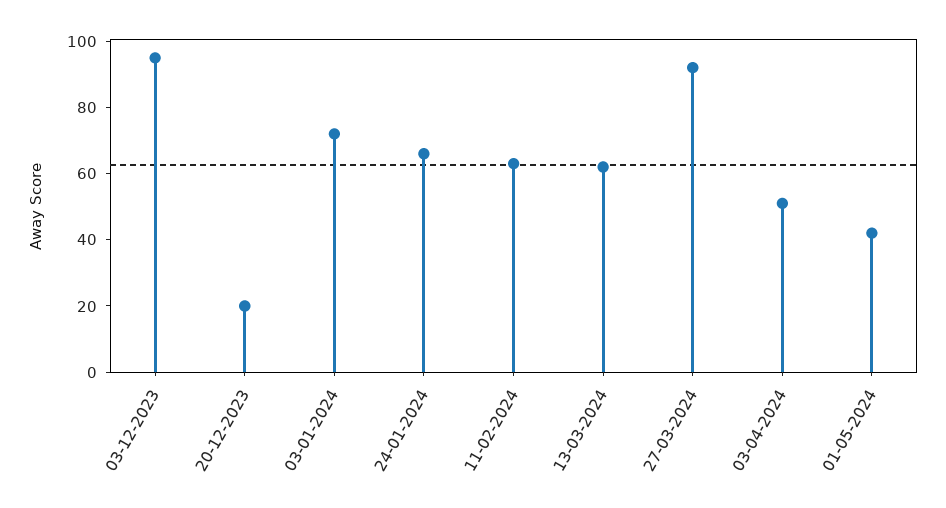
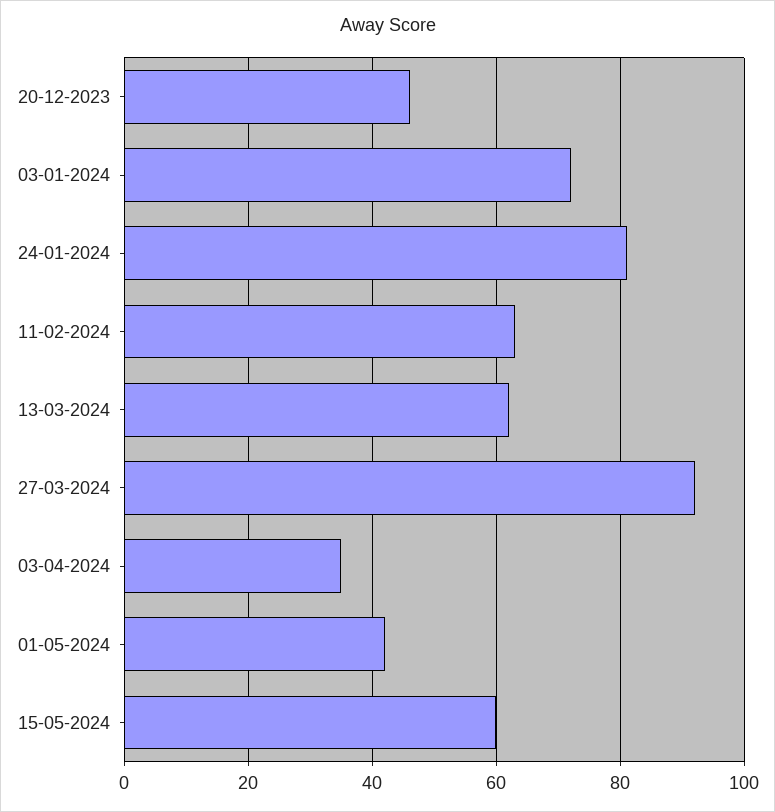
03-12-2023: 95 -> none
20-12-2023: 20 -> 45
24-01-2024: 65 -> 80
03-04-2024: 50 -> 35
15-05-2024: none -> 60

